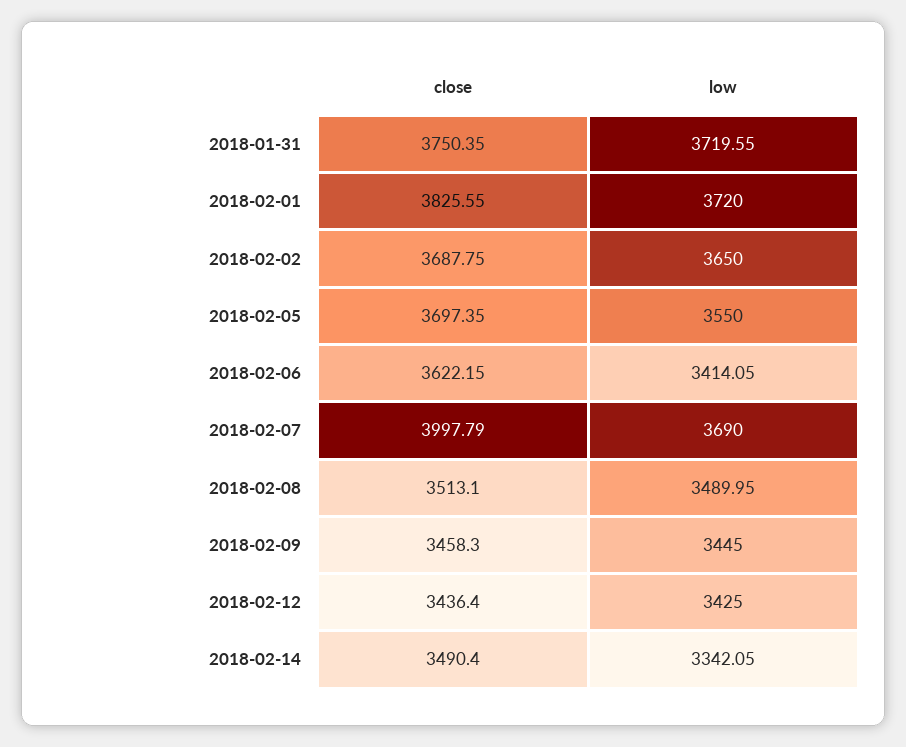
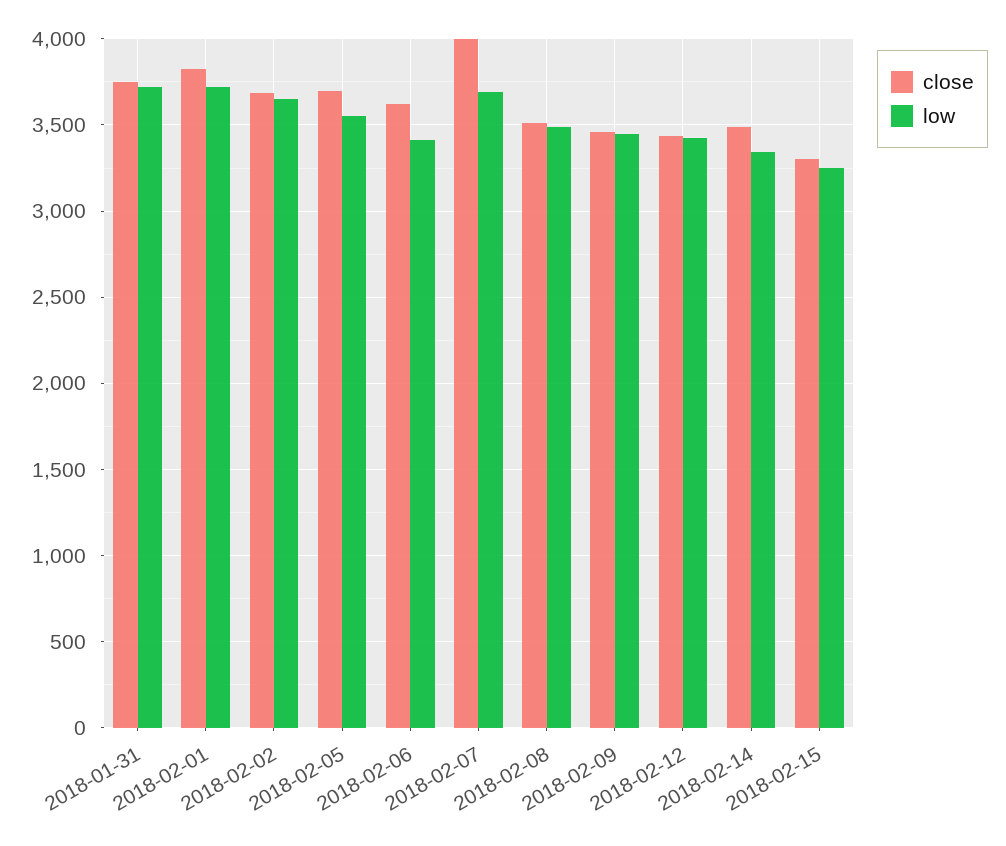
close, 2018-02-15: none -> 3300
low, 2018-02-15: none -> 3250

